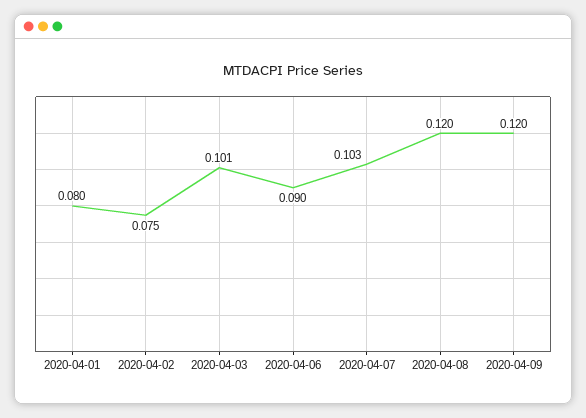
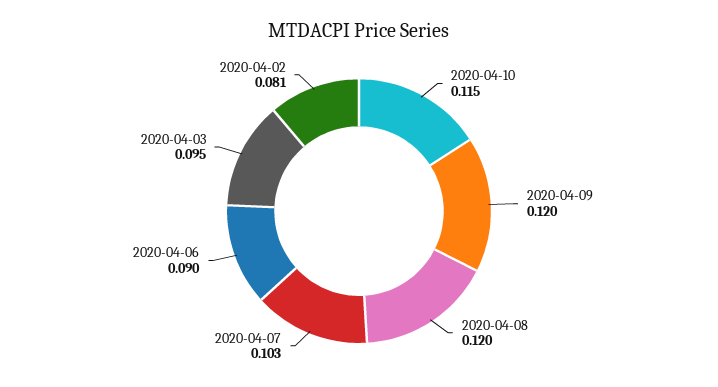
2020-04-01: 0.08 -> none
2020-04-02: 0.075 -> 0.081
2020-04-03: 0.101 -> 0.095
2020-04-10: none -> 0.115

